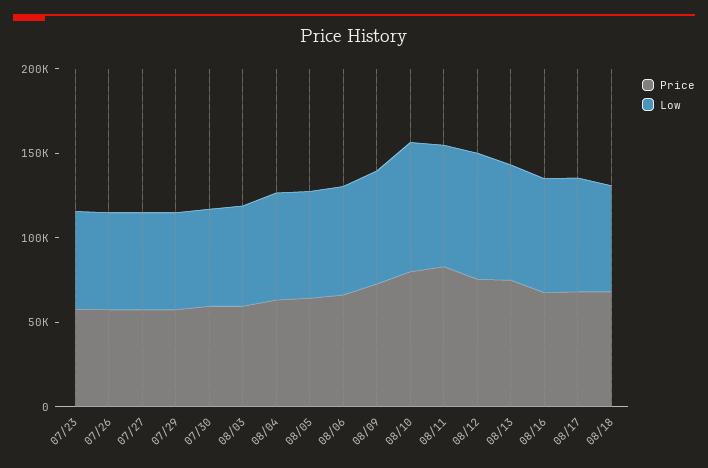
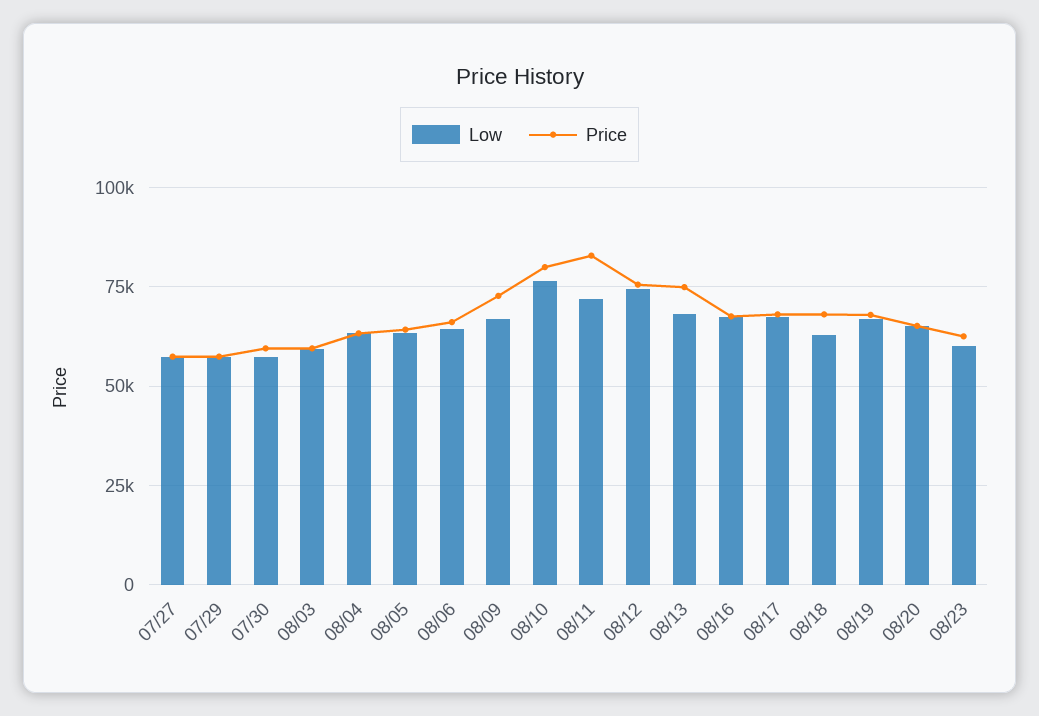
Price, 07/23: 60000 -> none
Low, 07/23: 60000 -> none
Price, 07/26: 60000 -> none
Low, 07/26: 60000 -> none
Low, 08/19: none -> 67500
Price, 08/19: none -> 67500
Low, 08/20: none -> 65000
Price, 08/20: none -> 65000
Low, 08/23: none -> 60000
Price, 08/23: none -> 62500

